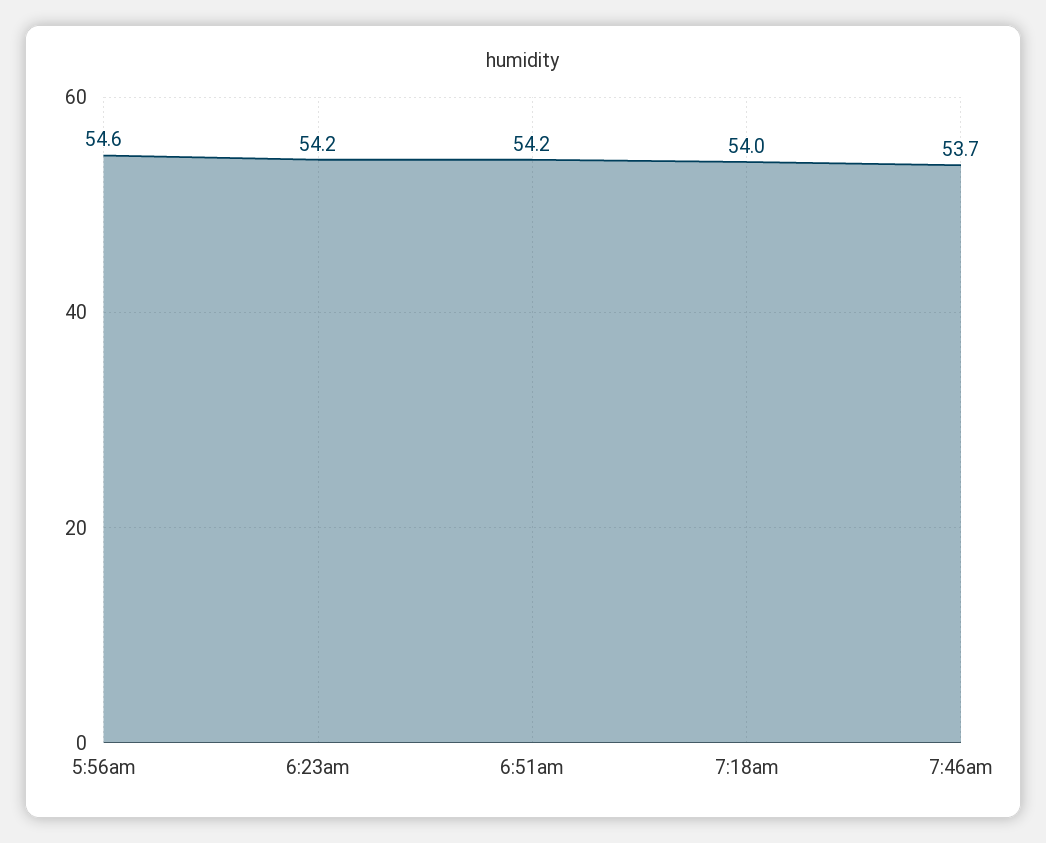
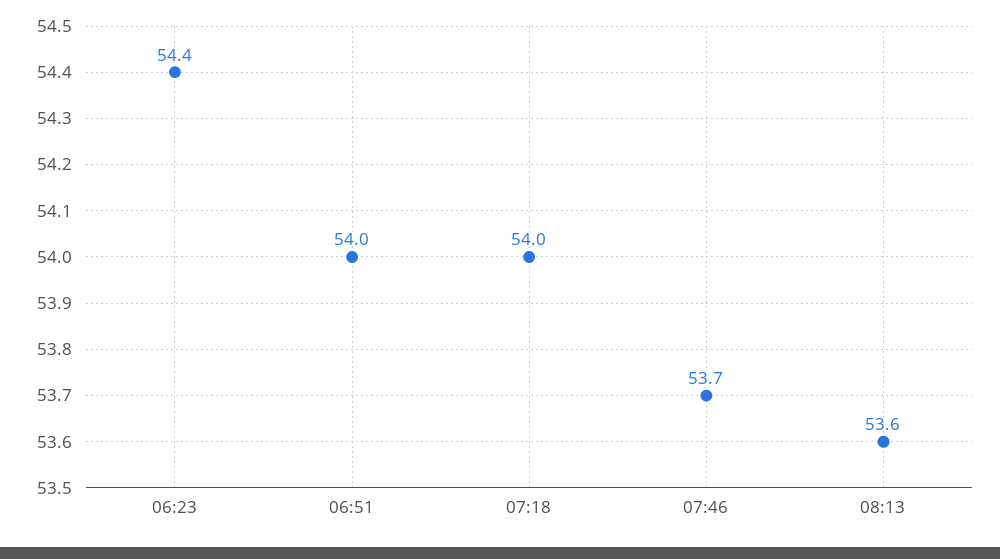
5:56am: 54.6 -> none
6:23am: 54.2 -> 54.4
6:51am: 54.2 -> 54
08:13: none -> 53.6

